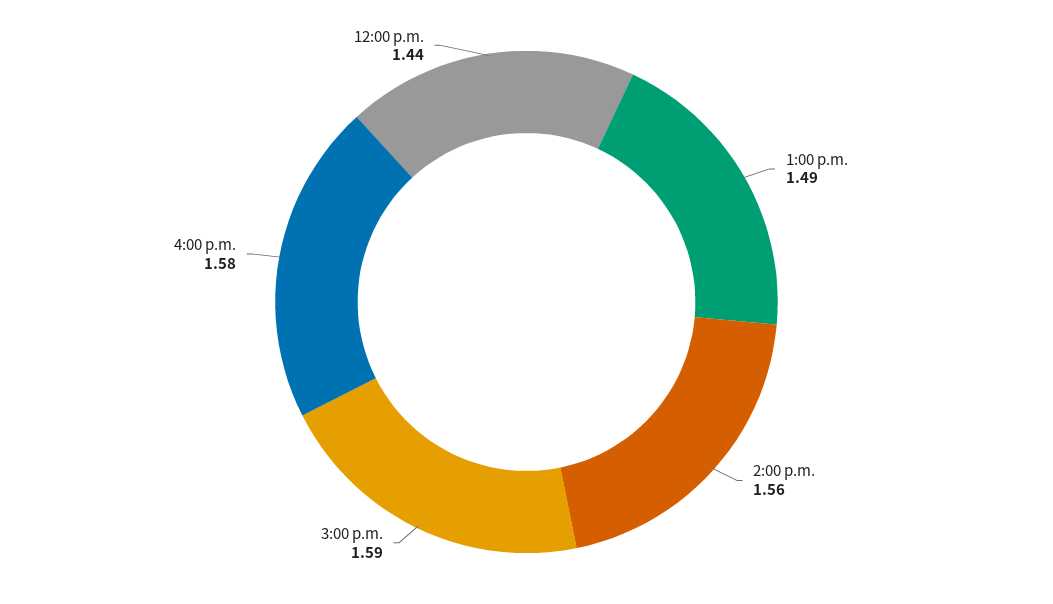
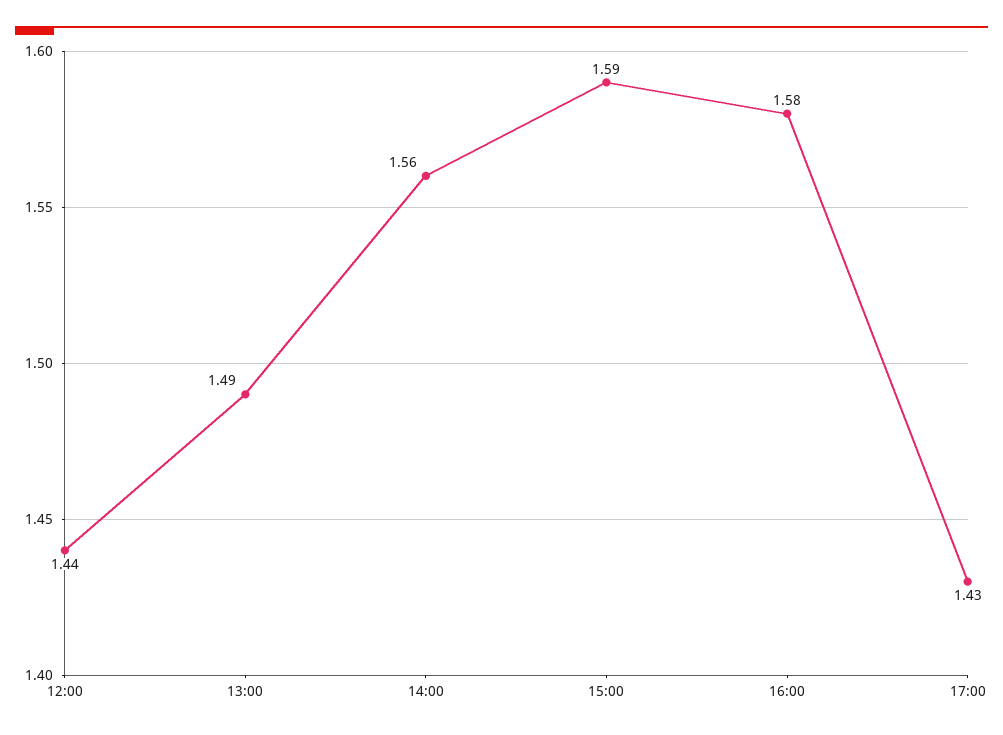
17:00: none -> 1.43

